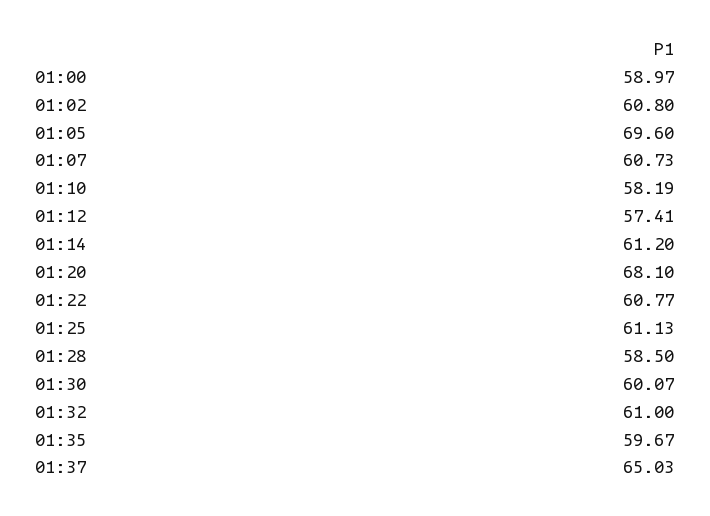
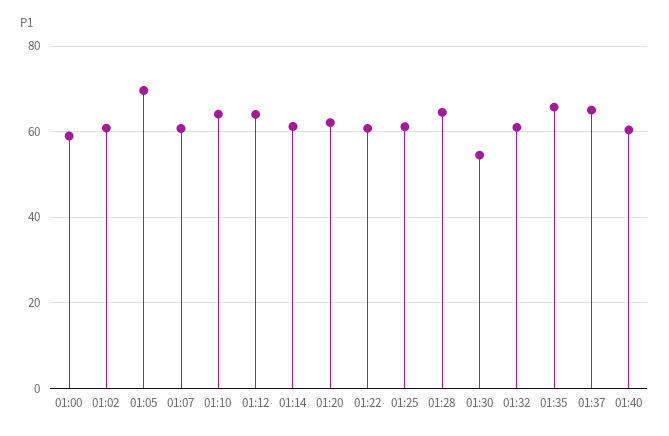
01:10: 58.19 -> 64
01:12: 57.41 -> 64
01:20: 68.1 -> 62
01:28: 58.5 -> 64
01:30: 60.07 -> 54
01:35: 59.67 -> 66
01:40: none -> 60

